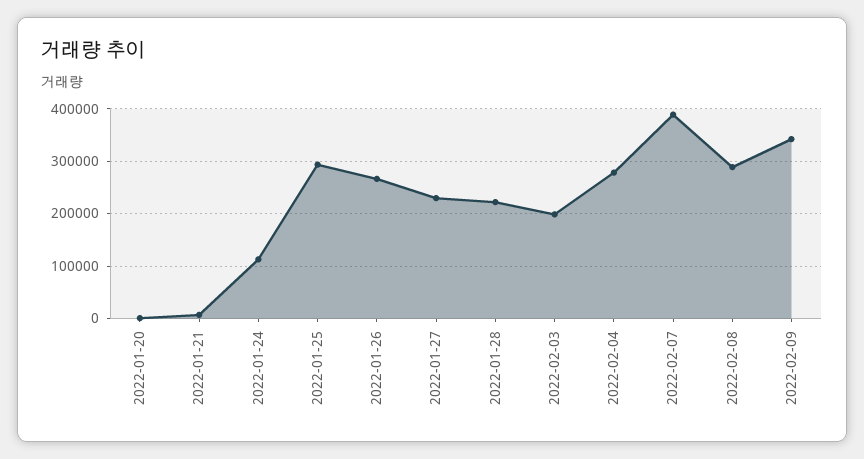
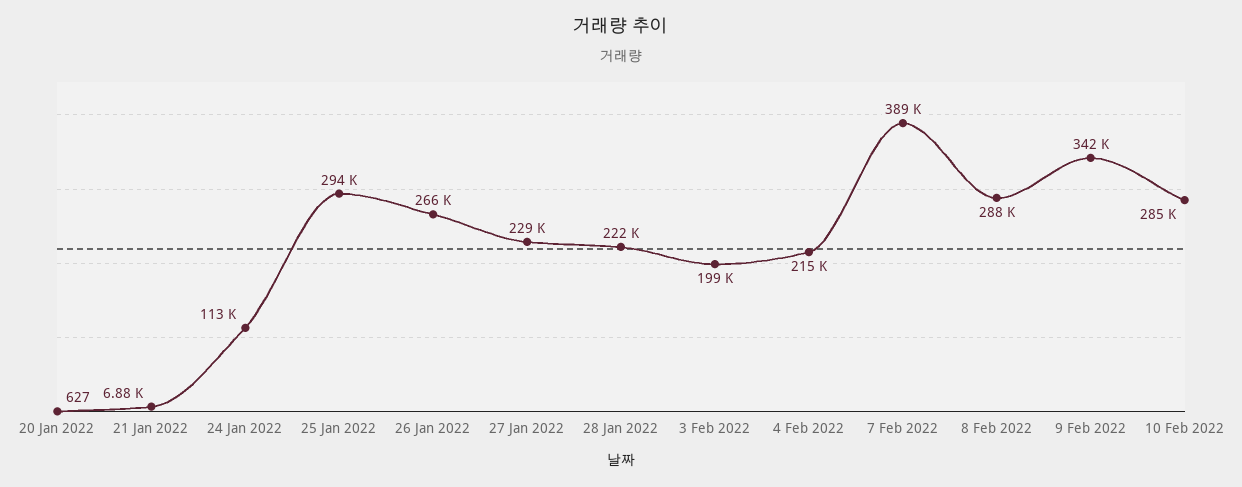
2022-02-04: 280000 -> 215000
10 Feb 2022: none -> 285000

